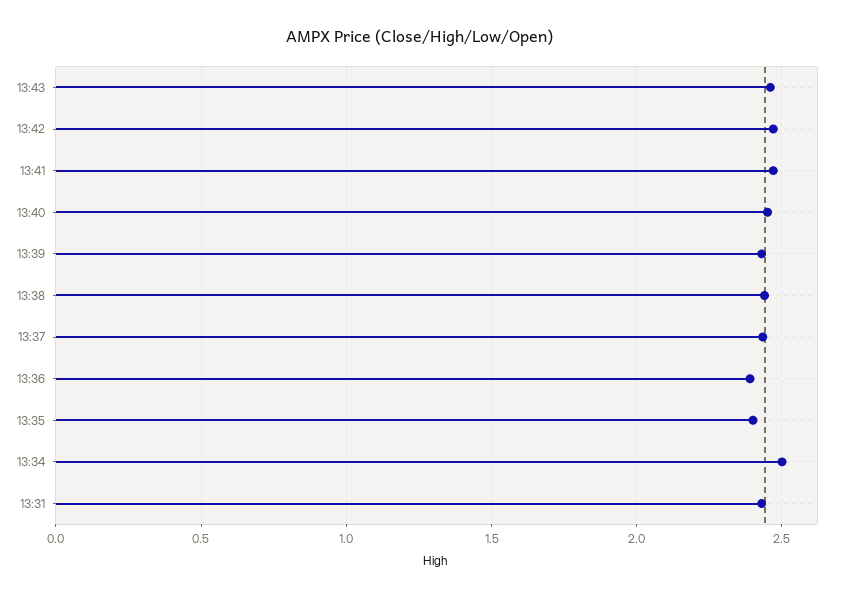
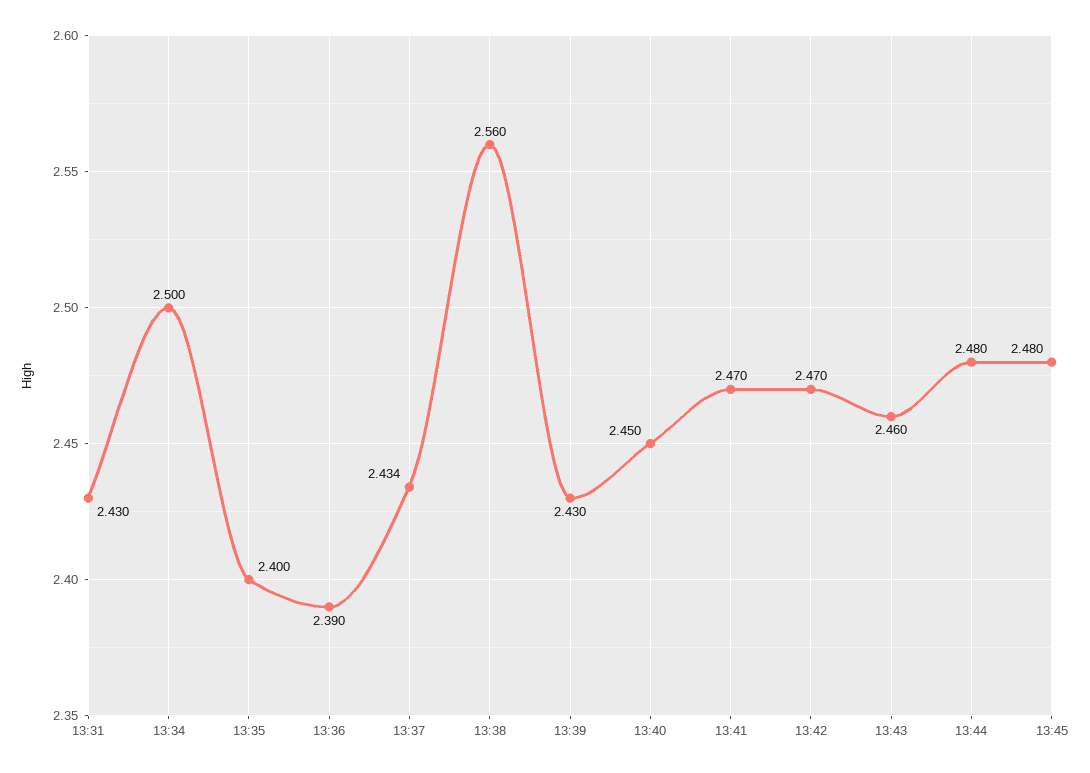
13:38: 2.45 -> 2.56
13:44: none -> 2.48
13:45: none -> 2.48

